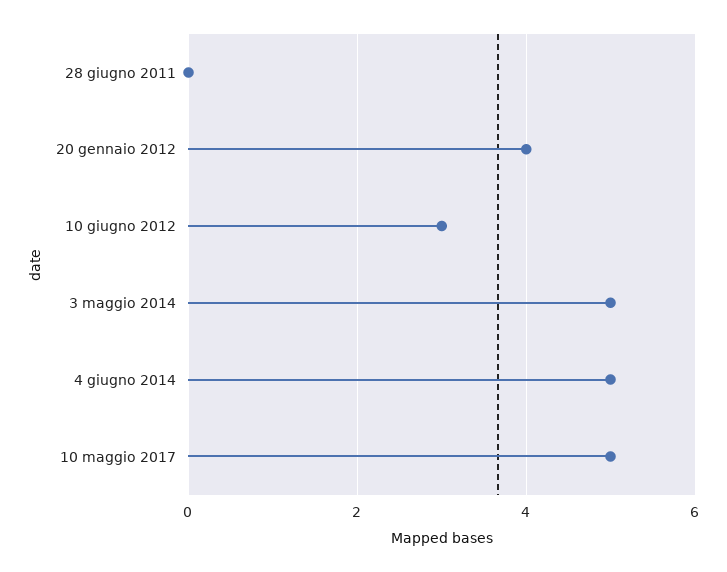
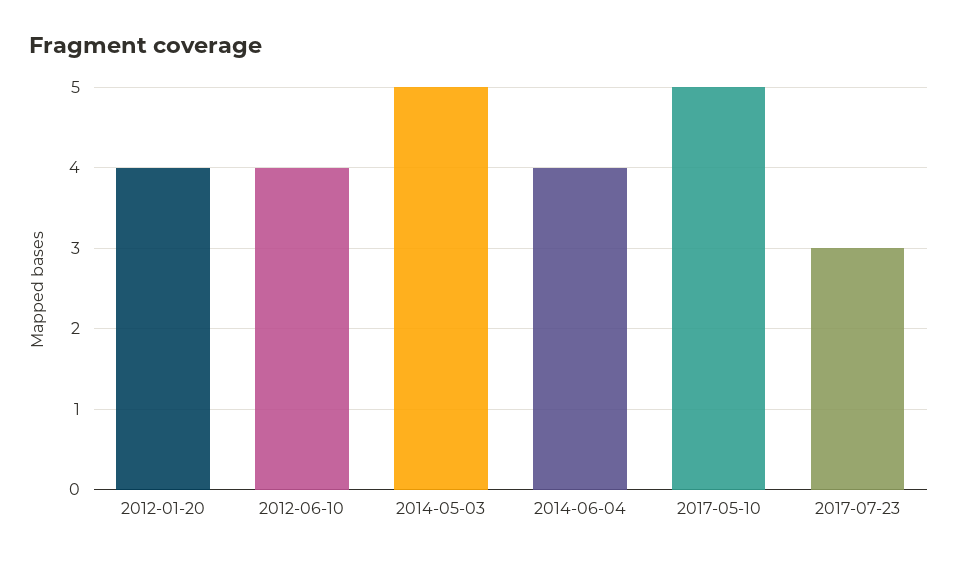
28 giugno 2011: 0 -> none
10 giugno 2012: 3 -> 4
4 giugno 2014: 5 -> 4
2017-07-23: none -> 3

